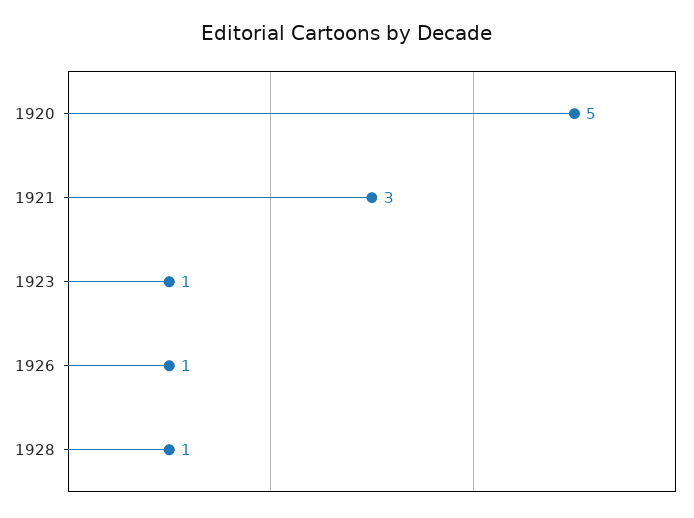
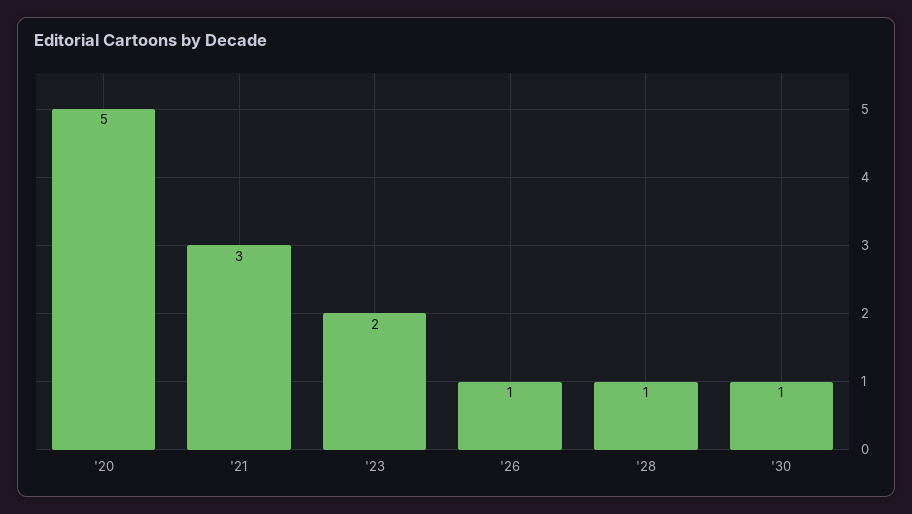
1923: 1 -> 2
'30: none -> 1

